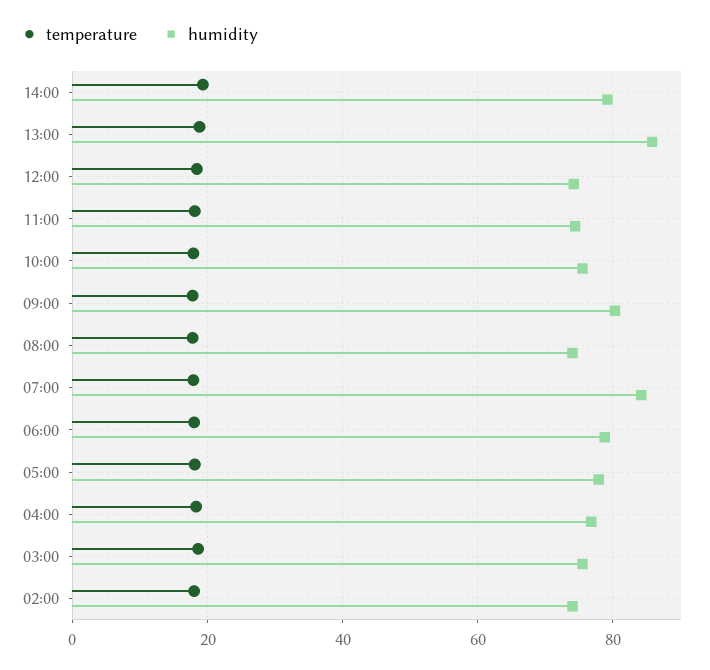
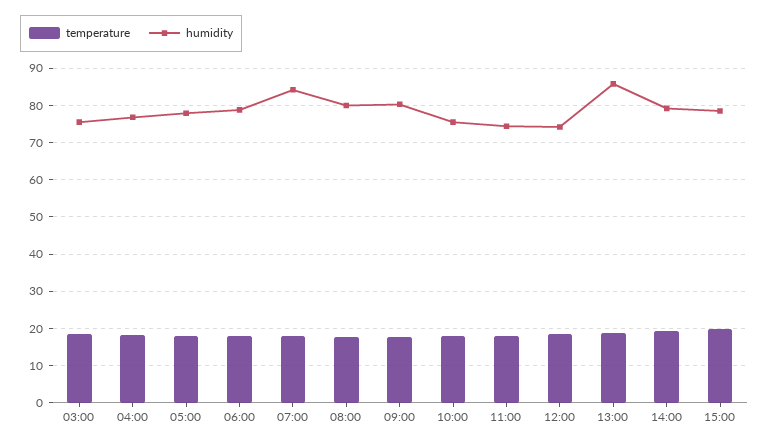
humidity, 08:00: 74 -> 80
temperature, 02:00: 18 -> none
humidity, 02:00: 74 -> none
temperature, 15:00: none -> 20
humidity, 15:00: none -> 78

